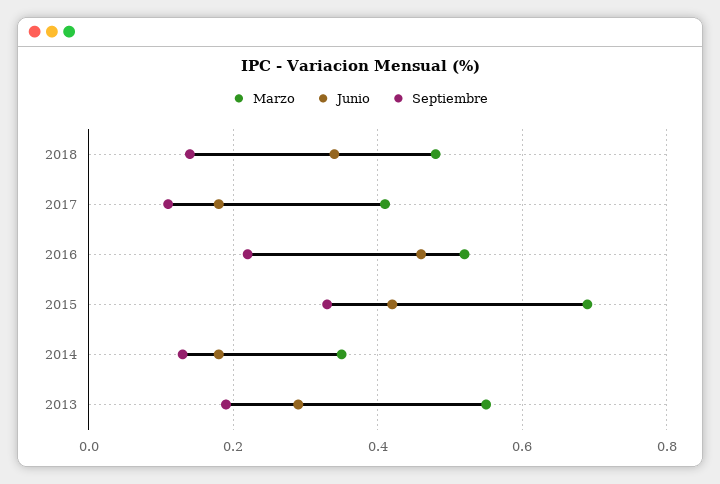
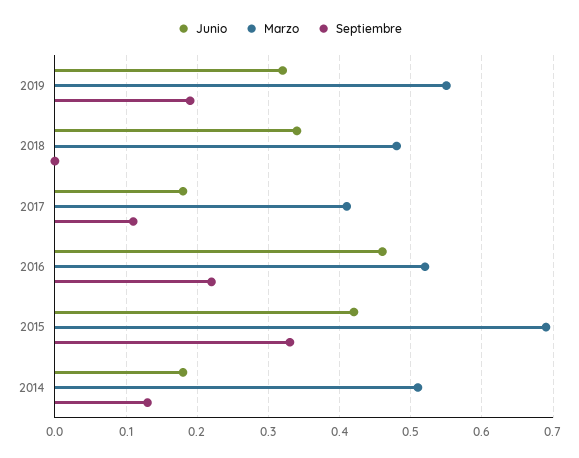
Septiembre, 2018: 0.15 -> 0
Marzo, 2014: 0.35 -> 0.51
Marzo, 2013: 0.55 -> none
Junio, 2013: 0.3 -> none
Septiembre, 2013: 0.2 -> none
Junio, 2019: none -> 0.32
Marzo, 2019: none -> 0.55
Septiembre, 2019: none -> 0.19

